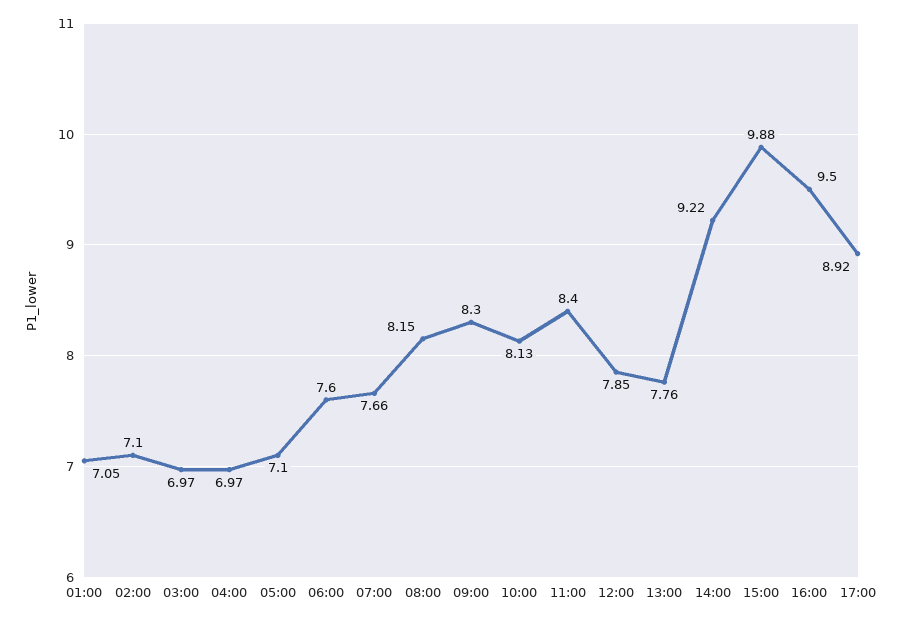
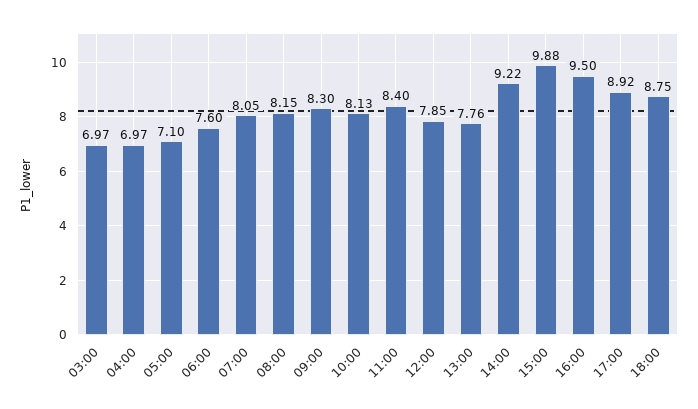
01:00: 7.05 -> none
02:00: 7.1 -> none
07:00: 7.66 -> 8.05
18:00: none -> 8.75

